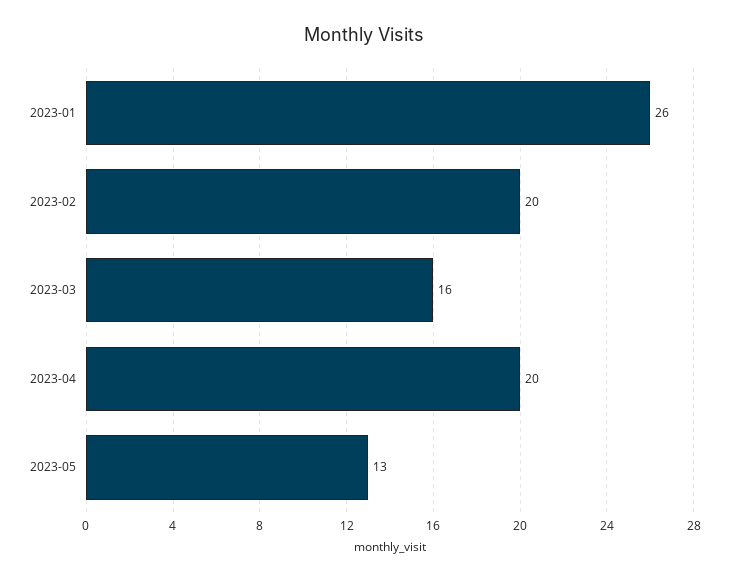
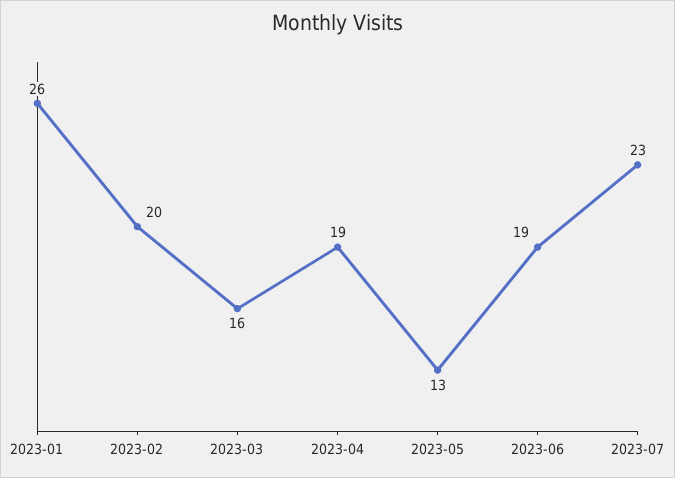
2023-04: 20 -> 19
2023-06: none -> 19
2023-07: none -> 23

